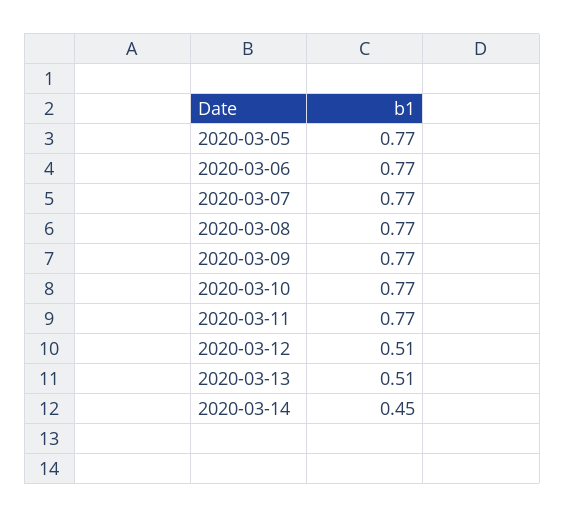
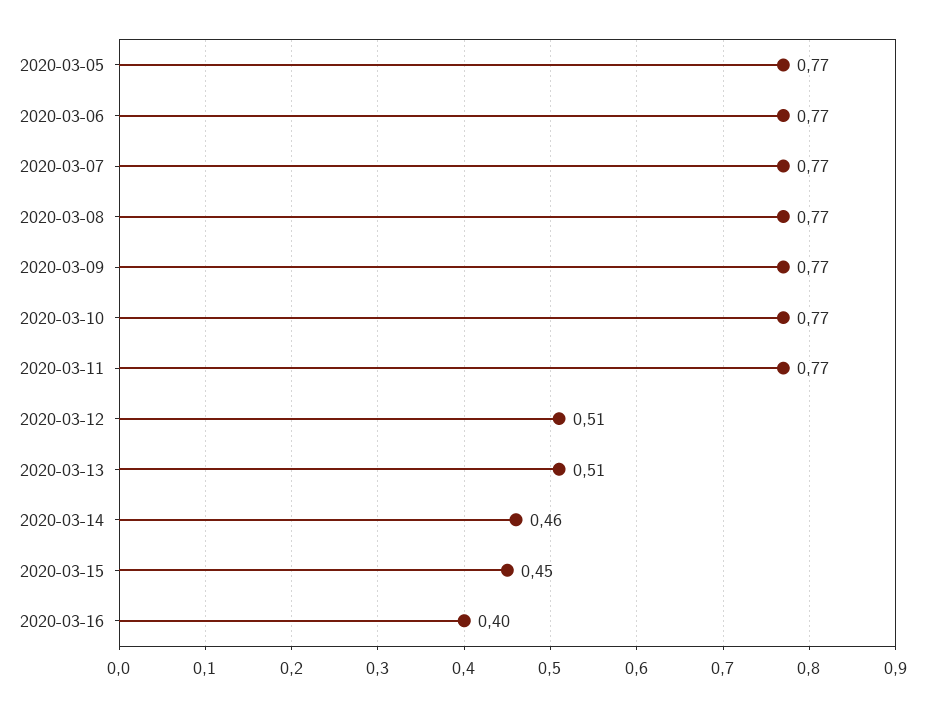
2020-03-14: 0.45 -> 0.46
2020-03-15: none -> 0.45
2020-03-16: none -> 0.4

